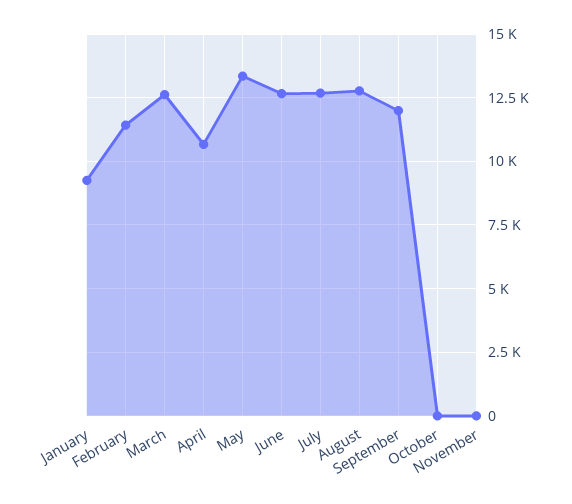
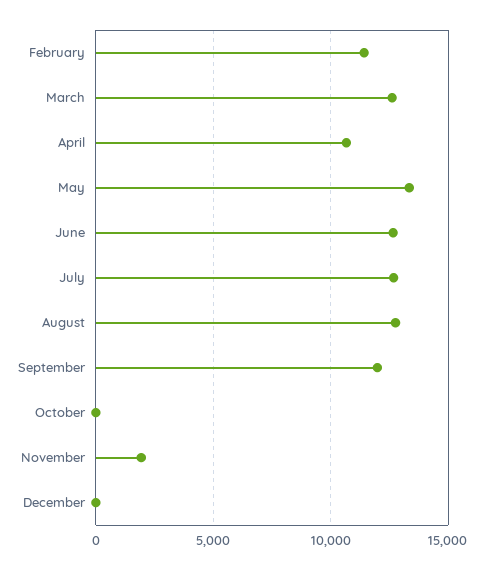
January: 9250 -> none
November: 0 -> 2000
December: none -> 0

